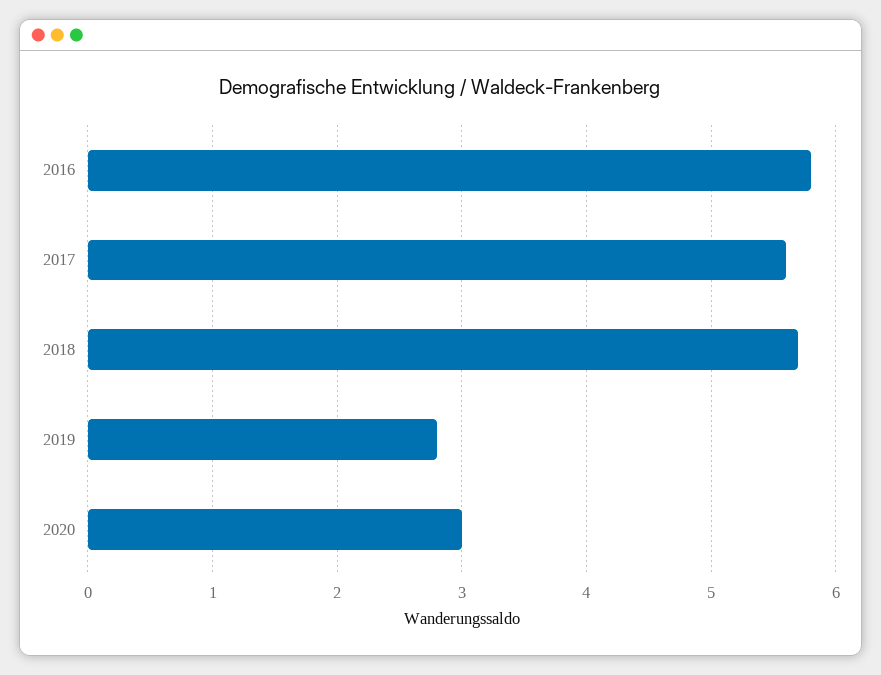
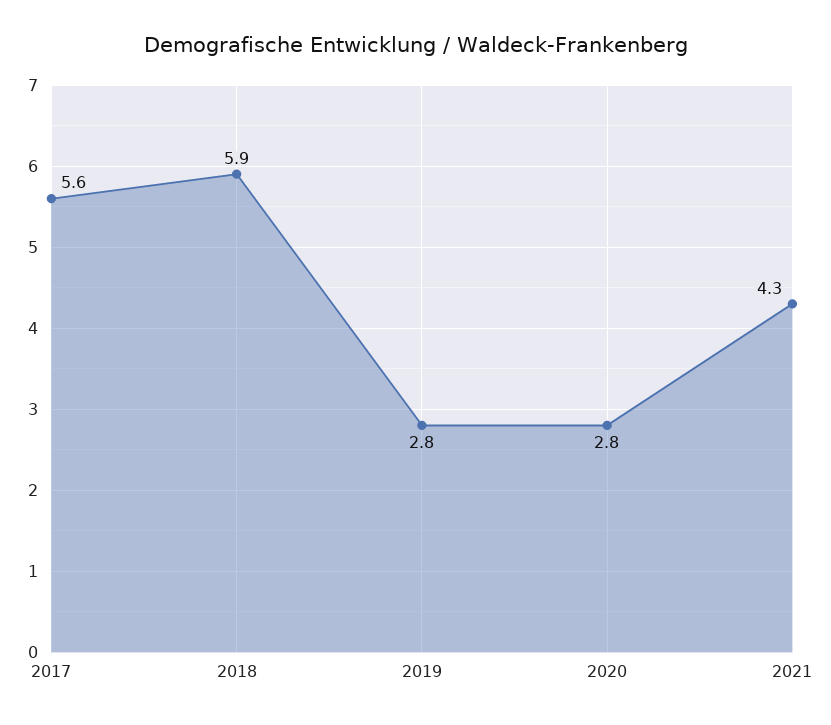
2016: 5.8 -> none
2018: 5.7 -> 5.9
2020: 3 -> 2.8
2021: none -> 4.3

